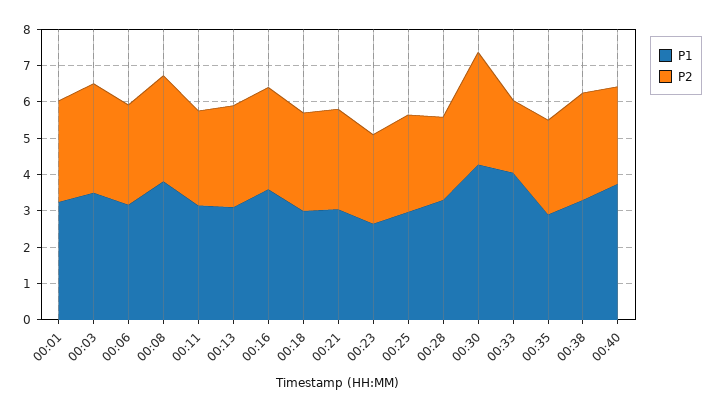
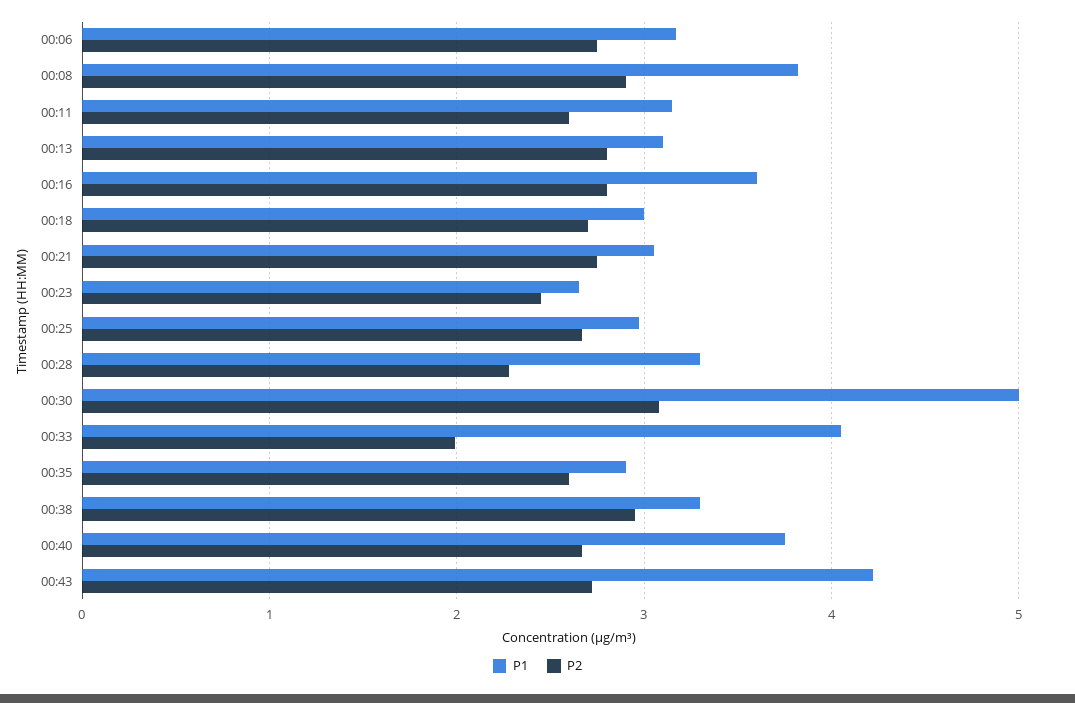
P1, 00:01: 3.25 -> none
P2, 00:01: 2.75 -> none
P1, 00:03: 3.5 -> none
P2, 00:03: 3 -> none
P1, 00:30: 4.25 -> 5
P1, 00:43: none -> 4.2
P2, 00:43: none -> 2.7

